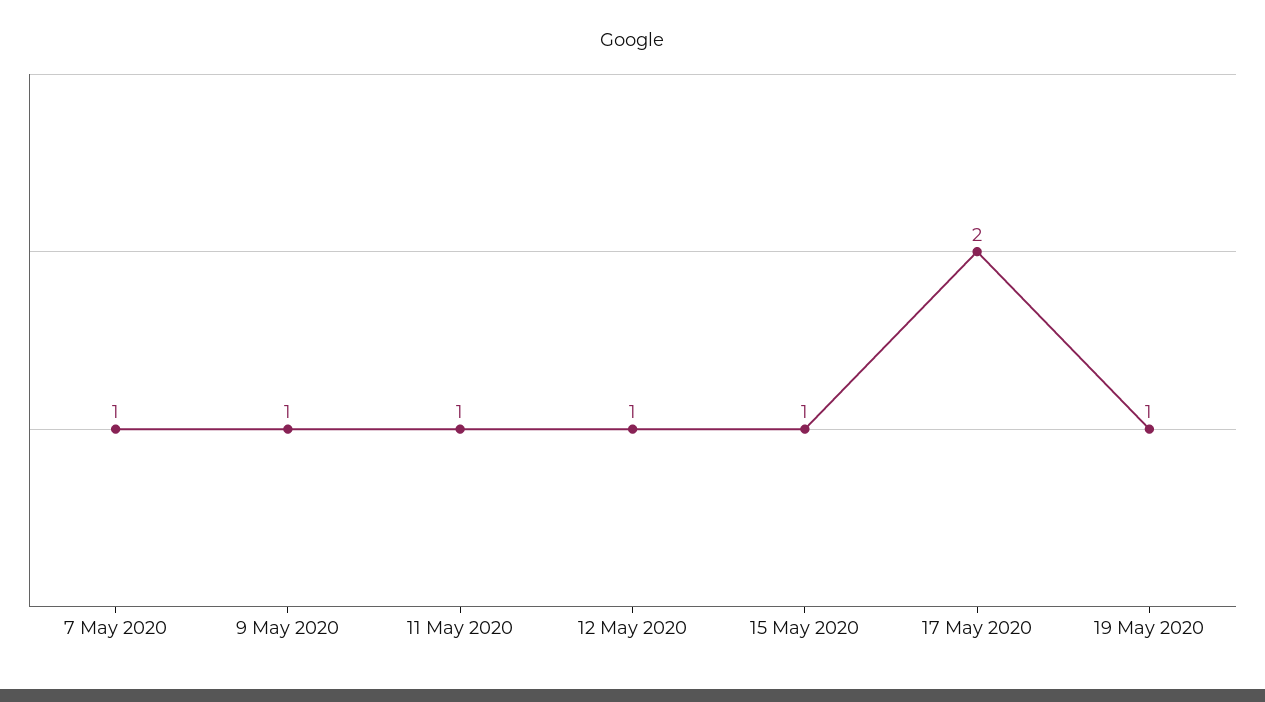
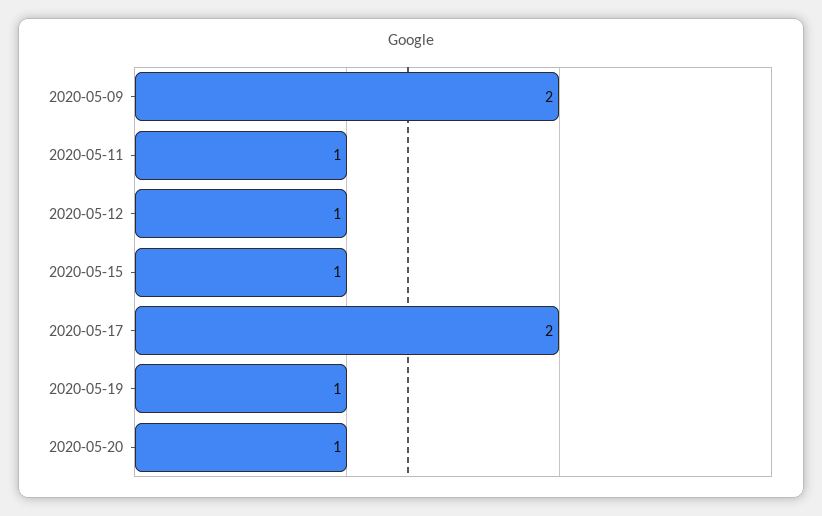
7 May 2020: 1 -> none
9 May 2020: 1 -> 2
2020-05-20: none -> 1

